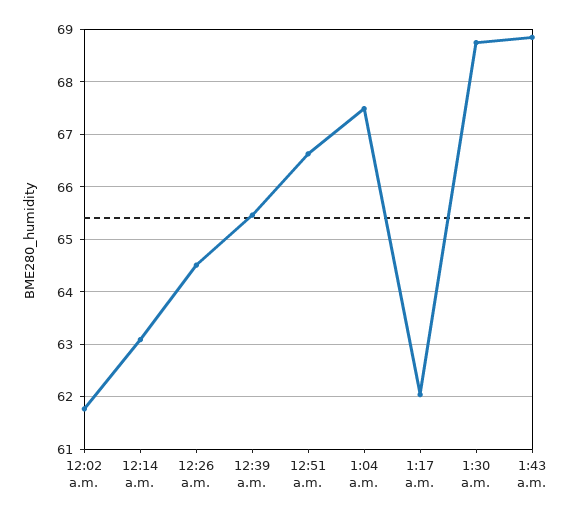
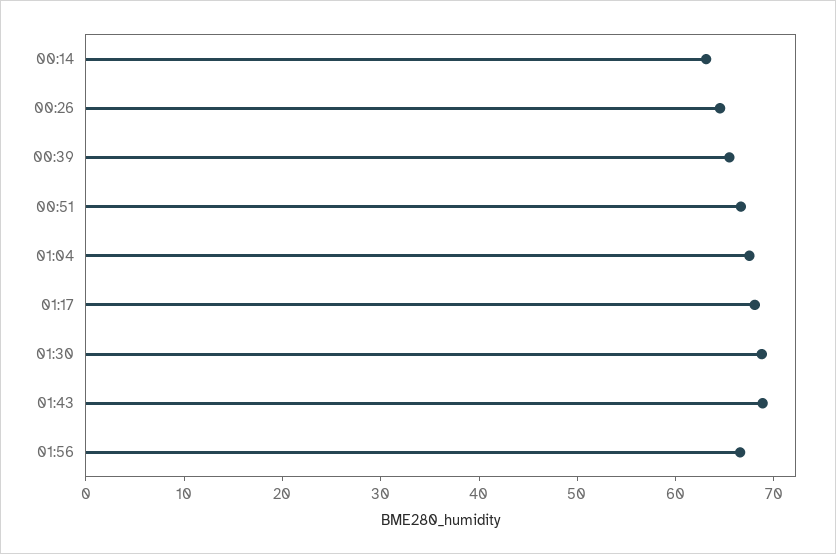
12:02 a.m.: 61.8 -> none
1:17 a.m.: 62 -> 68
01:56: none -> 66

